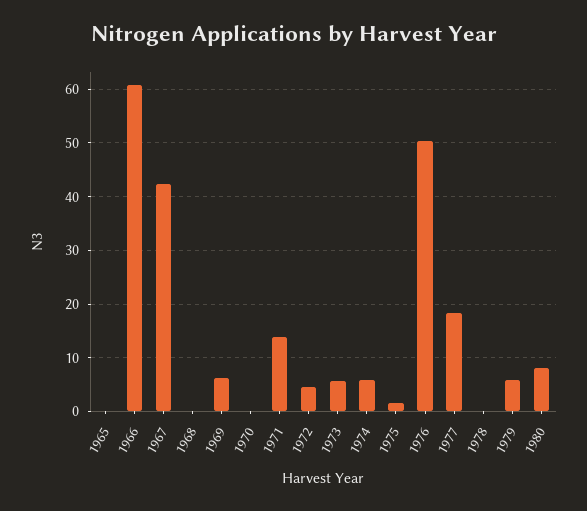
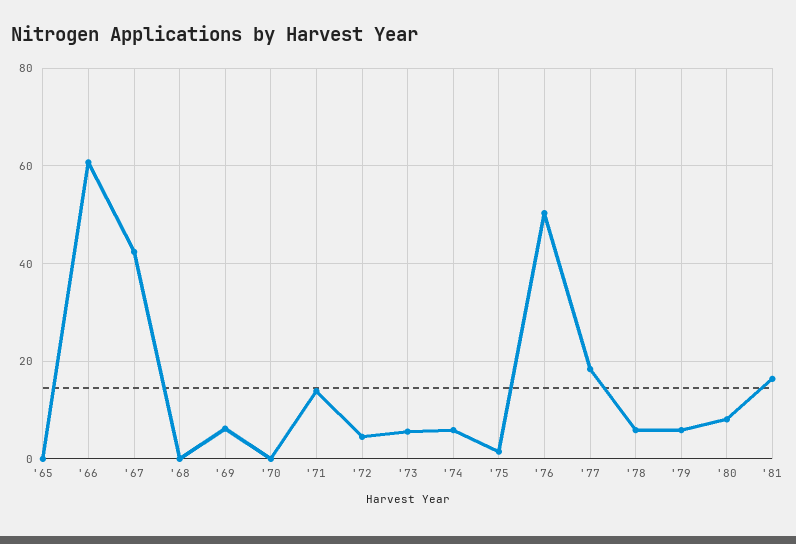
1978: 0 -> 6
'81: none -> 16

